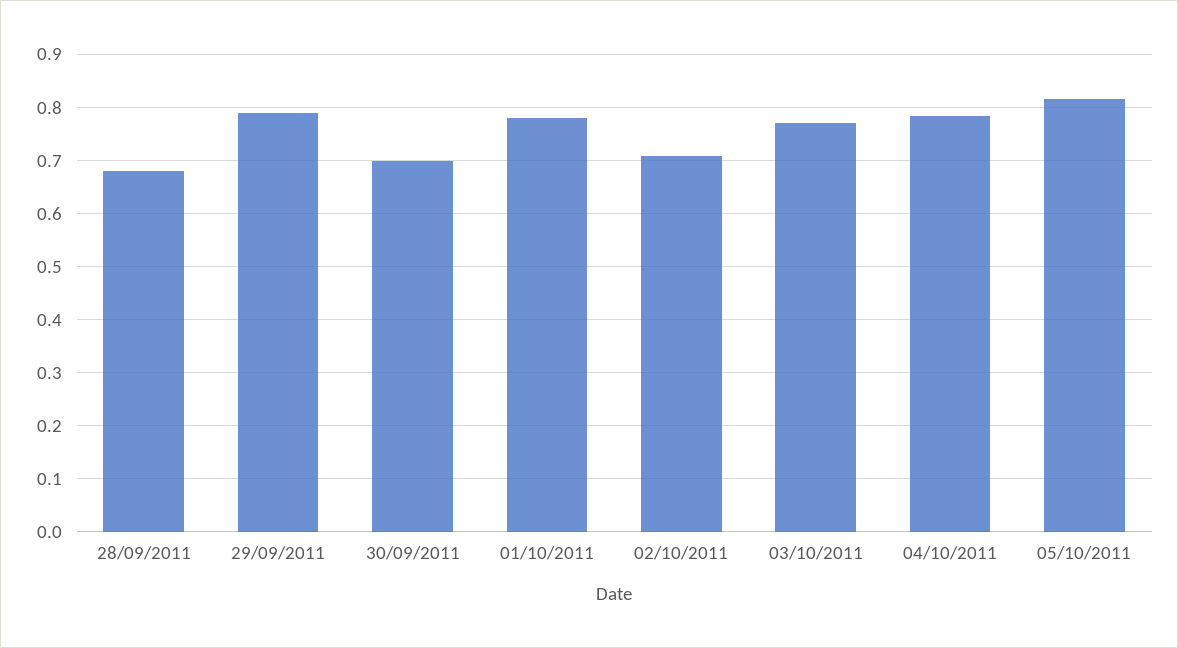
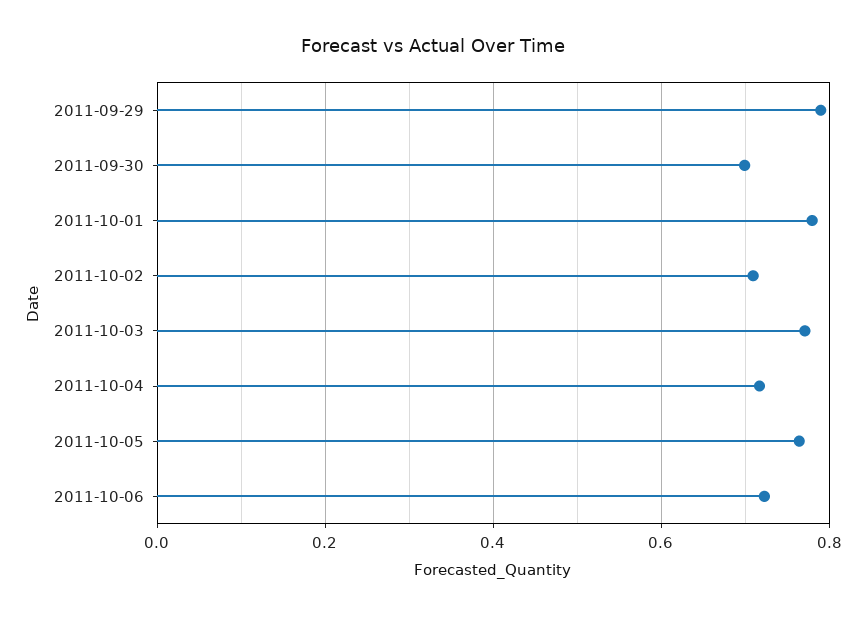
28/09/2011: 0.68 -> none
04/10/2011: 0.78 -> 0.72
05/10/2011: 0.82 -> 0.76
2011-10-06: none -> 0.72

